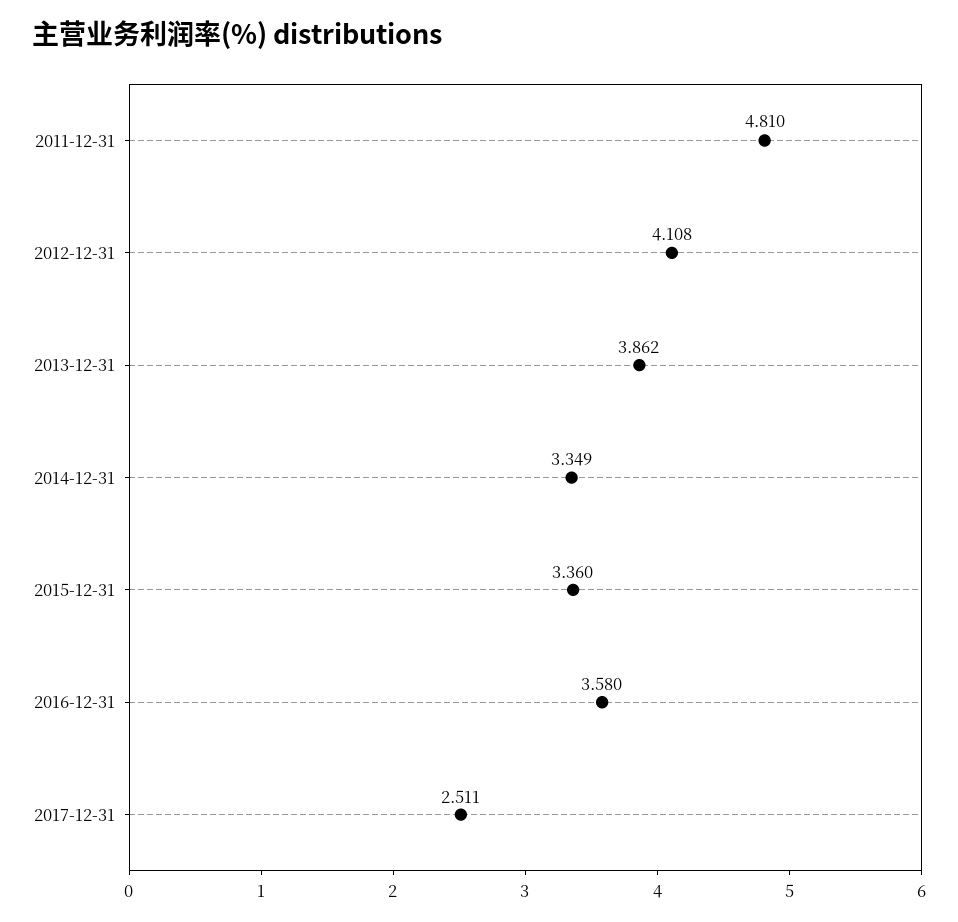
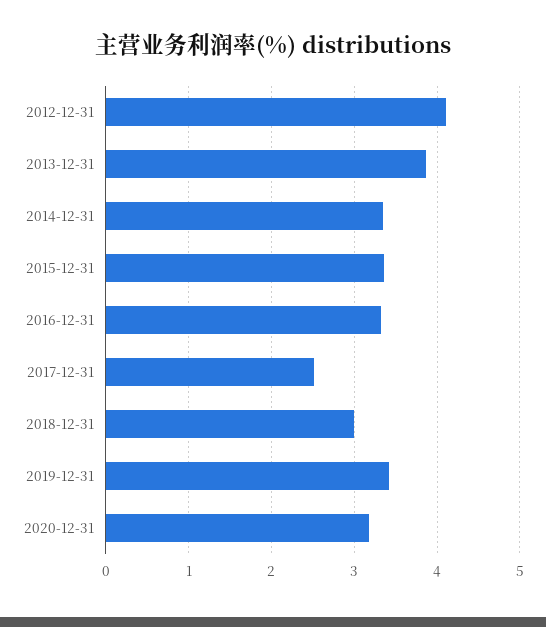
2011-12-31: 4.81 -> none
2016-12-31: 3.58 -> 3.3
2018-12-31: none -> 3
2019-12-31: none -> 3.4
2020-12-31: none -> 3.2

